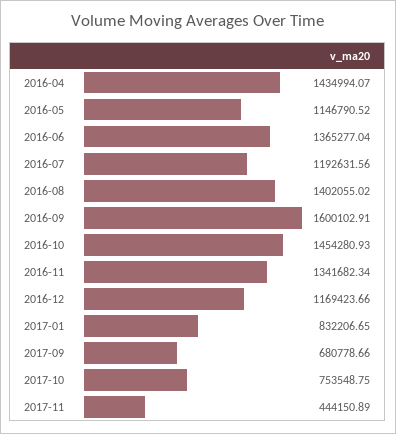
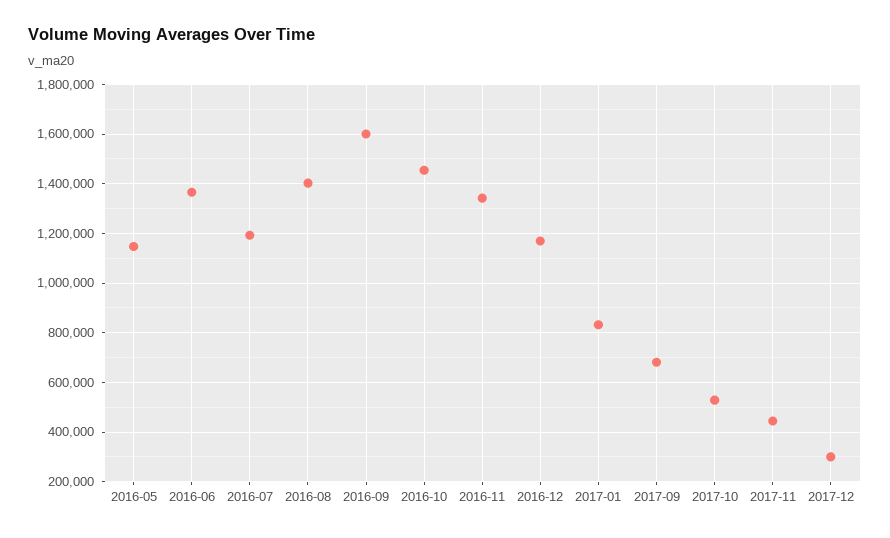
2016-04: 1434994.07 -> none
2017-10: 753548.75 -> 525000
2017-12: none -> 300000

